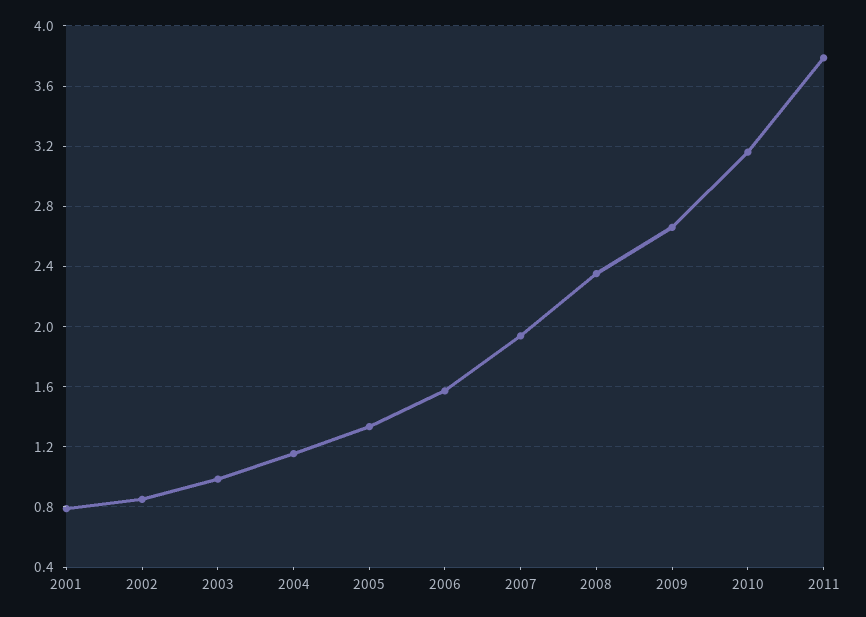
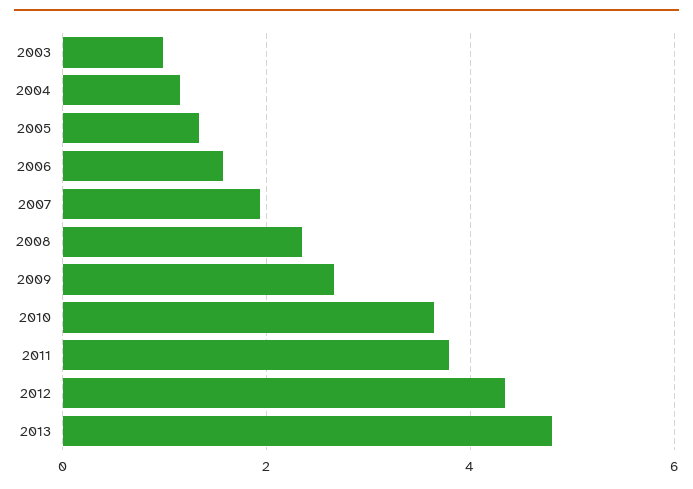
2001: 0.8 -> none
2002: 0.85 -> none
2010: 3.15 -> 3.6
2012: none -> 4.4
2013: none -> 4.8

